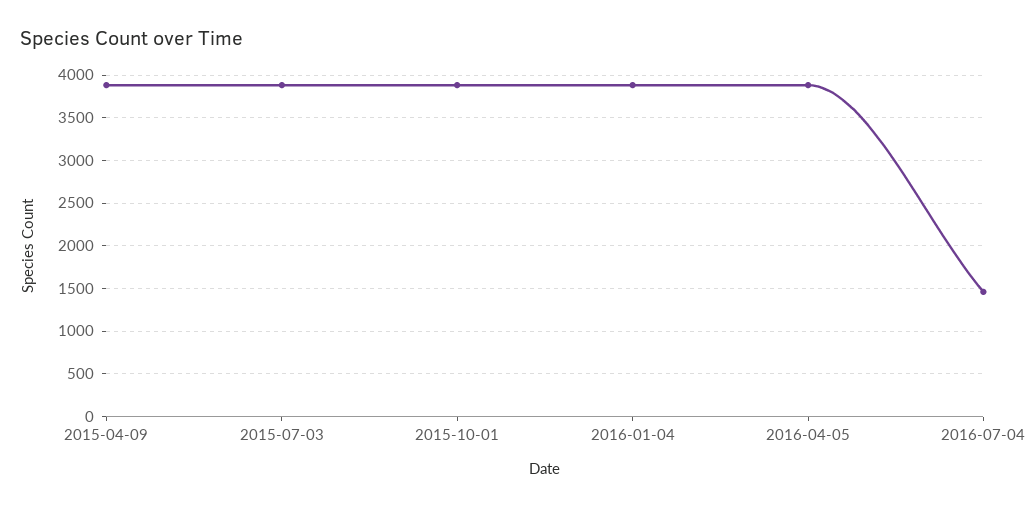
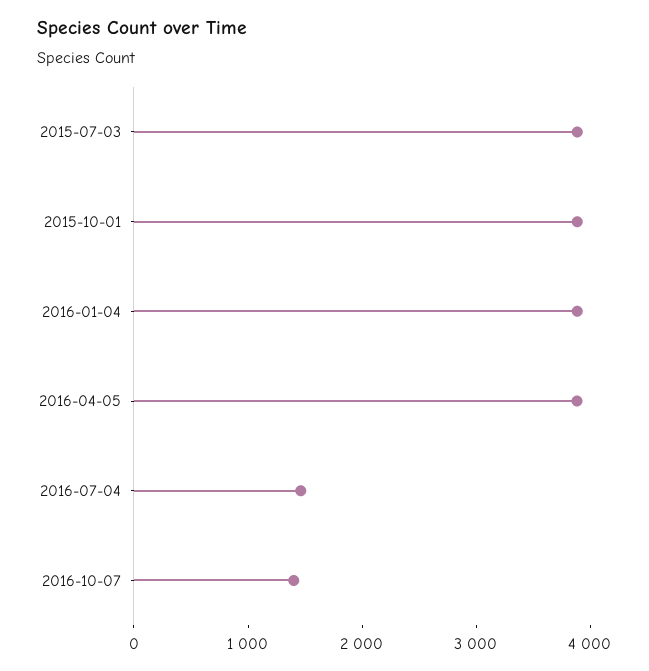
2015-04-09: 3900 -> none
2016-10-07: none -> 1400

